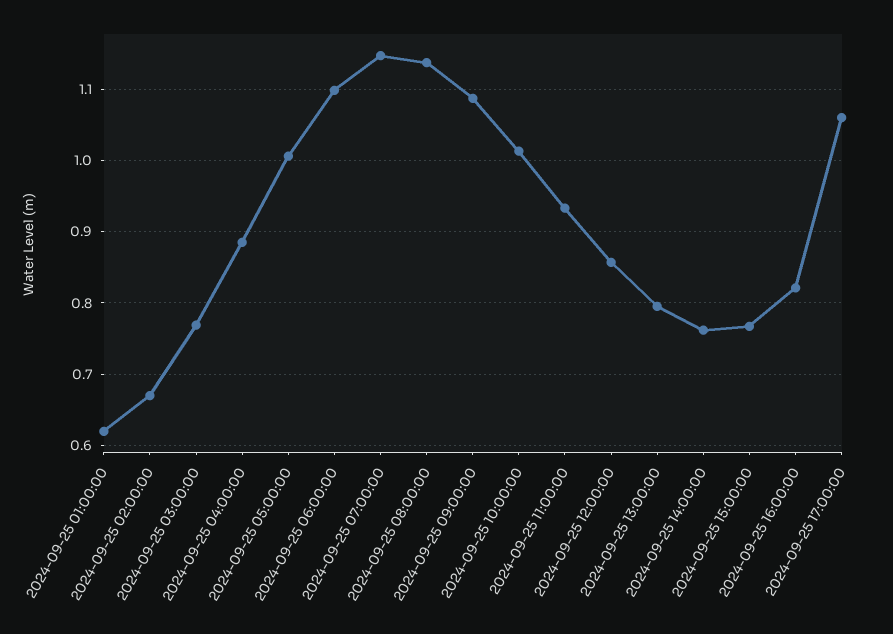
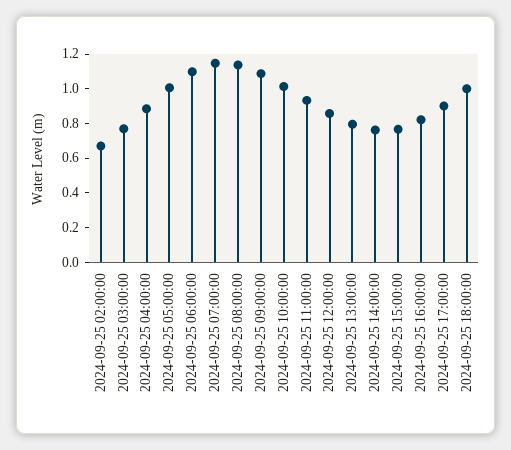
2024-09-25 01:00:00: 0.62 -> none
2024-09-25 17:00:00: 1.06 -> 0.9
2024-09-25 18:00:00: none -> 1

